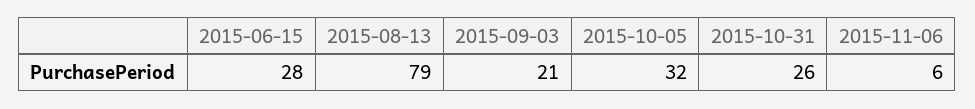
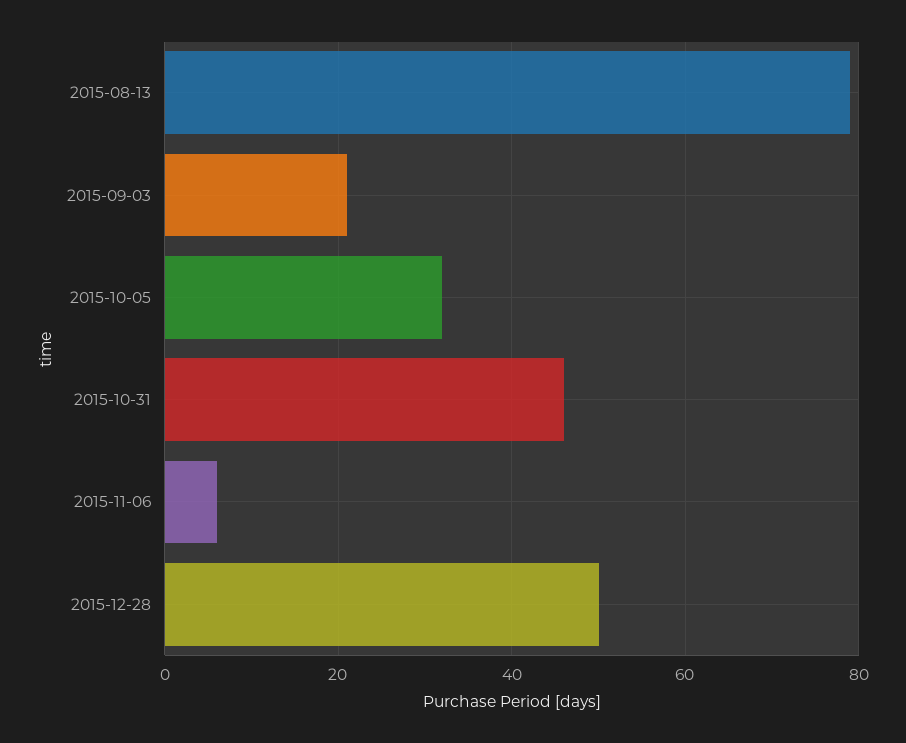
2015-06-15: 28 -> none
2015-10-31: 26 -> 45
2015-12-28: none -> 50

